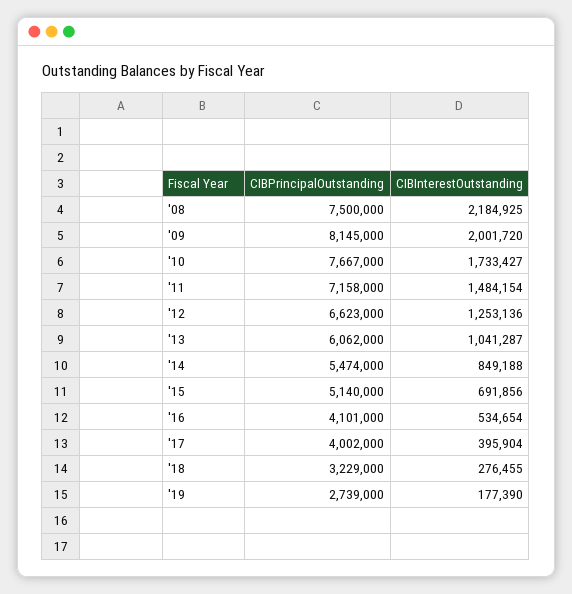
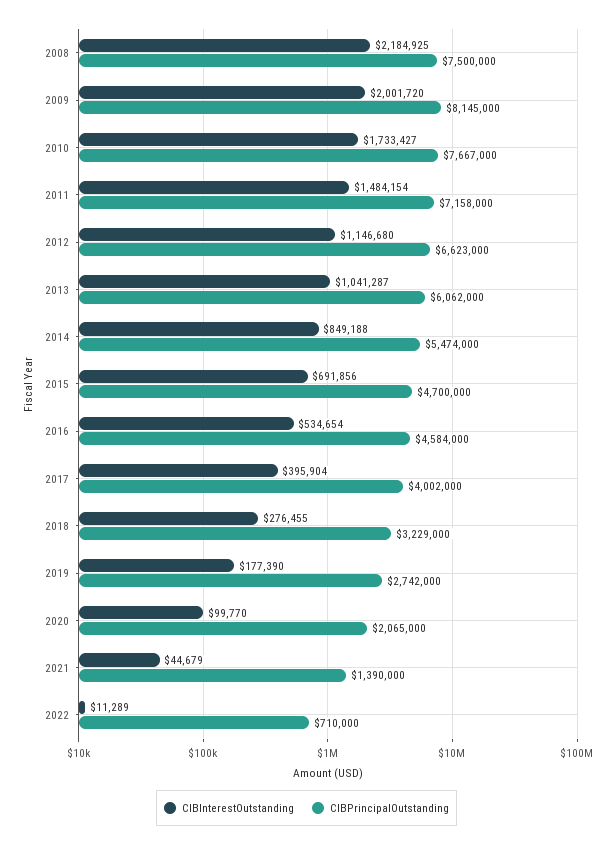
CIBInterestOutstanding, '12: 1253136 -> 1146680
CIBPrincipalOutstanding, '15: 5140000 -> 4700000
CIBPrincipalOutstanding, '16: 4101000 -> 4584000
CIBPrincipalOutstanding, '19: 2739000 -> 2742000
CIBInterestOutstanding, 2020: none -> 99770
CIBPrincipalOutstanding, 2020: none -> 2065000
CIBInterestOutstanding, 2021: none -> 44679
CIBPrincipalOutstanding, 2021: none -> 1390000
CIBInterestOutstanding, 2022: none -> 11289
CIBPrincipalOutstanding, 2022: none -> 710000

